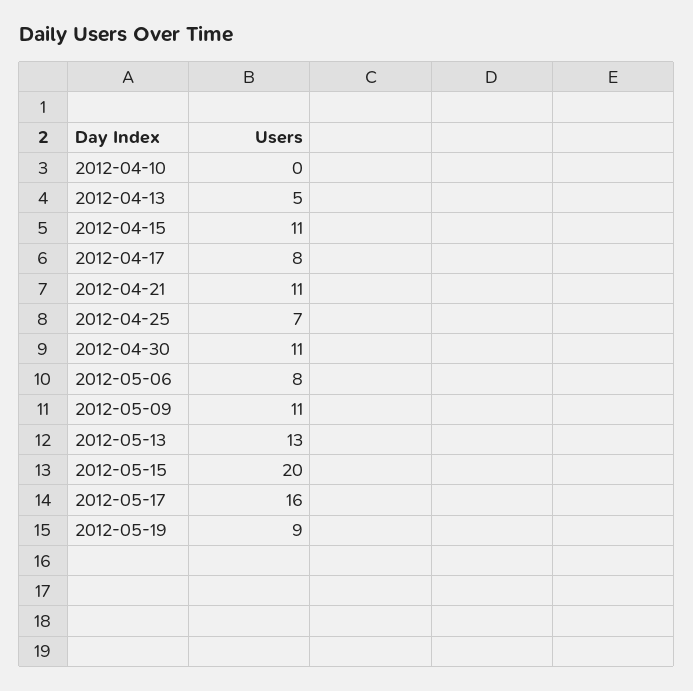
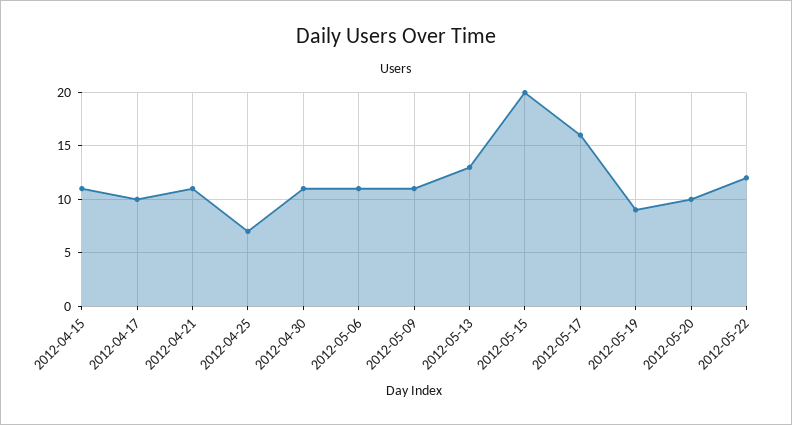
2012-04-10: 0 -> none
2012-04-13: 5 -> none
2012-04-17: 8 -> 10
2012-05-06: 8 -> 11
2012-05-20: none -> 10
2012-05-22: none -> 12

